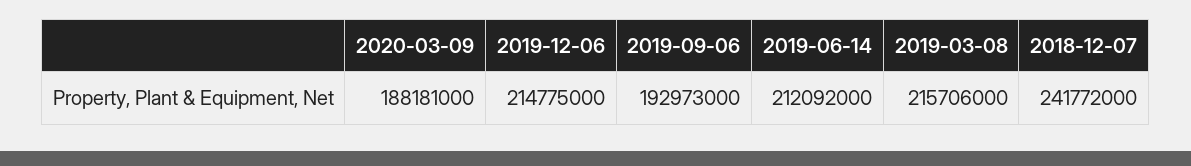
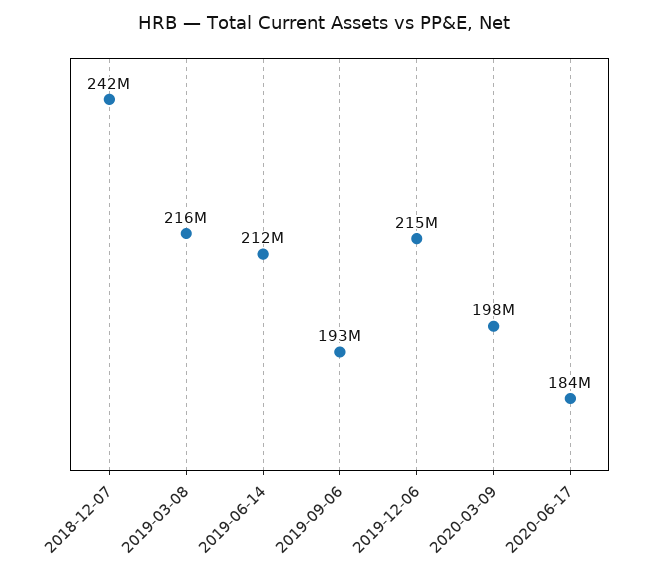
2020-03-09: 188181000 -> 198000000
2020-06-17: none -> 184000000

